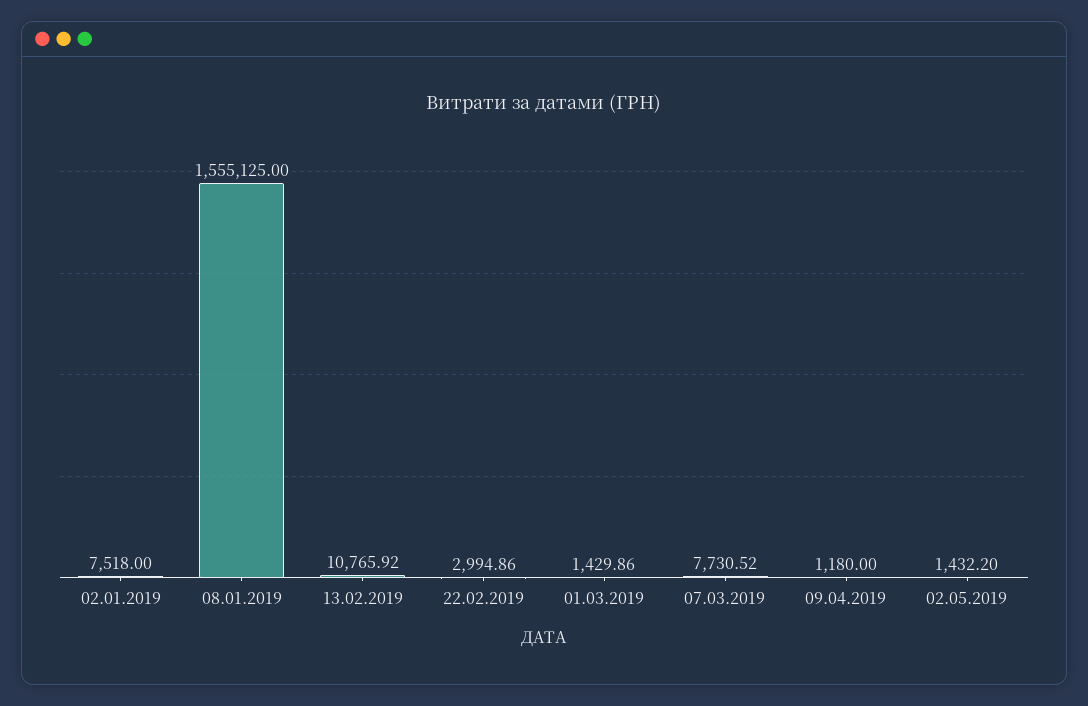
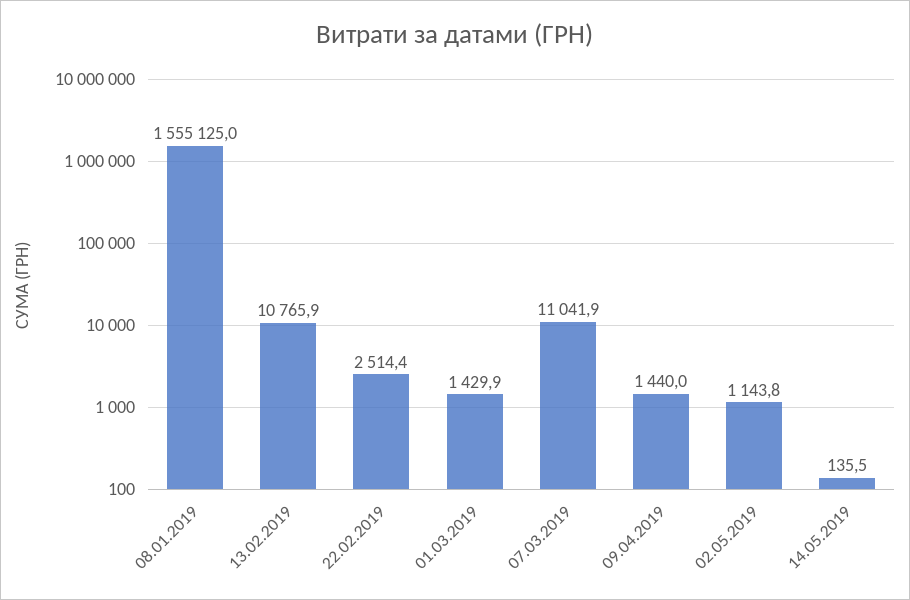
02.01.2019: 7518 -> none
22.02.2019: 2994.86 -> 2514.4
07.03.2019: 7730.52 -> 11041.9
09.04.2019: 1180 -> 1440
02.05.2019: 1432.2 -> 1143.8
14.05.2019: none -> 135.5

